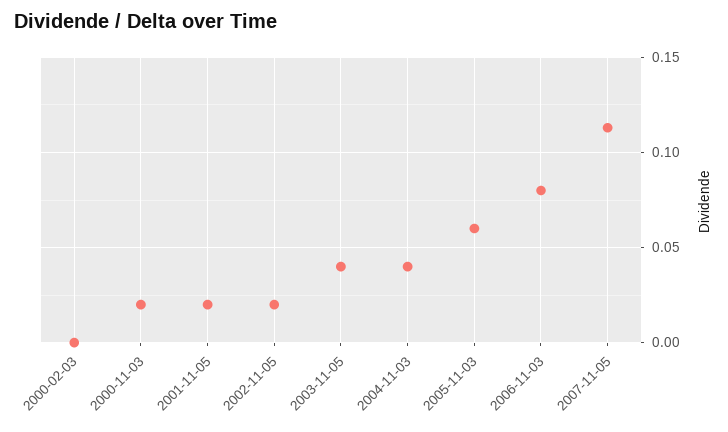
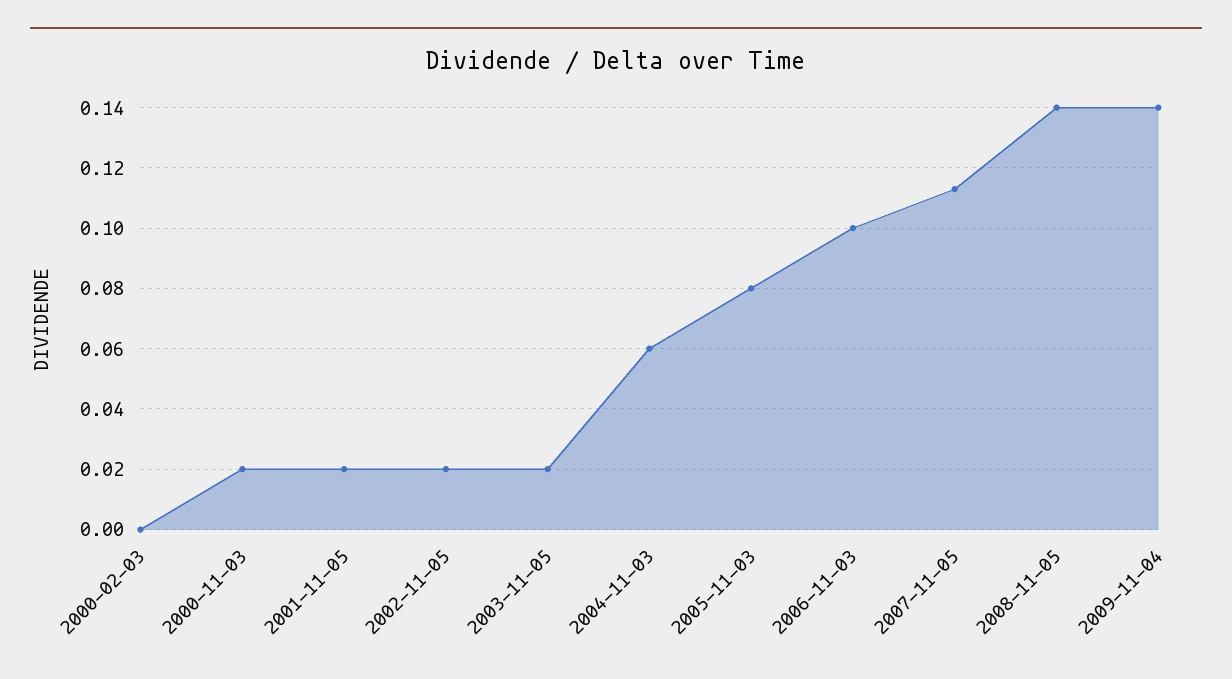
2003-11-05: 0.04 -> 0.02
2004-11-03: 0.04 -> 0.06
2005-11-03: 0.06 -> 0.08
2006-11-03: 0.08 -> 0.1
2008-11-05: none -> 0.14
2009-11-04: none -> 0.14

